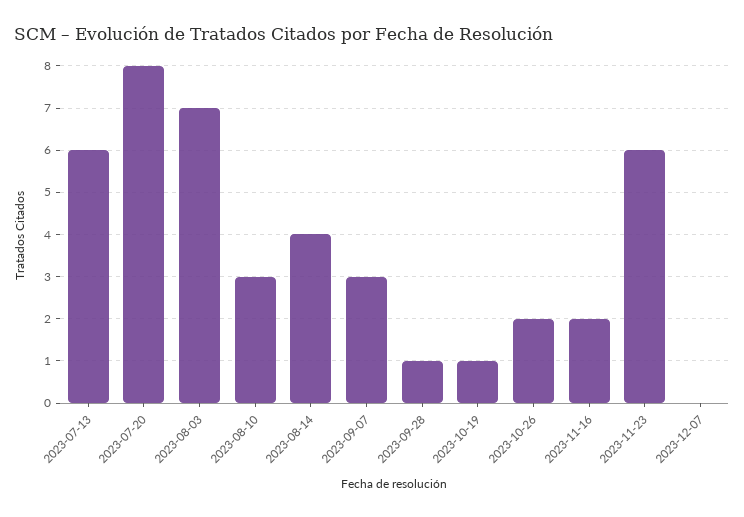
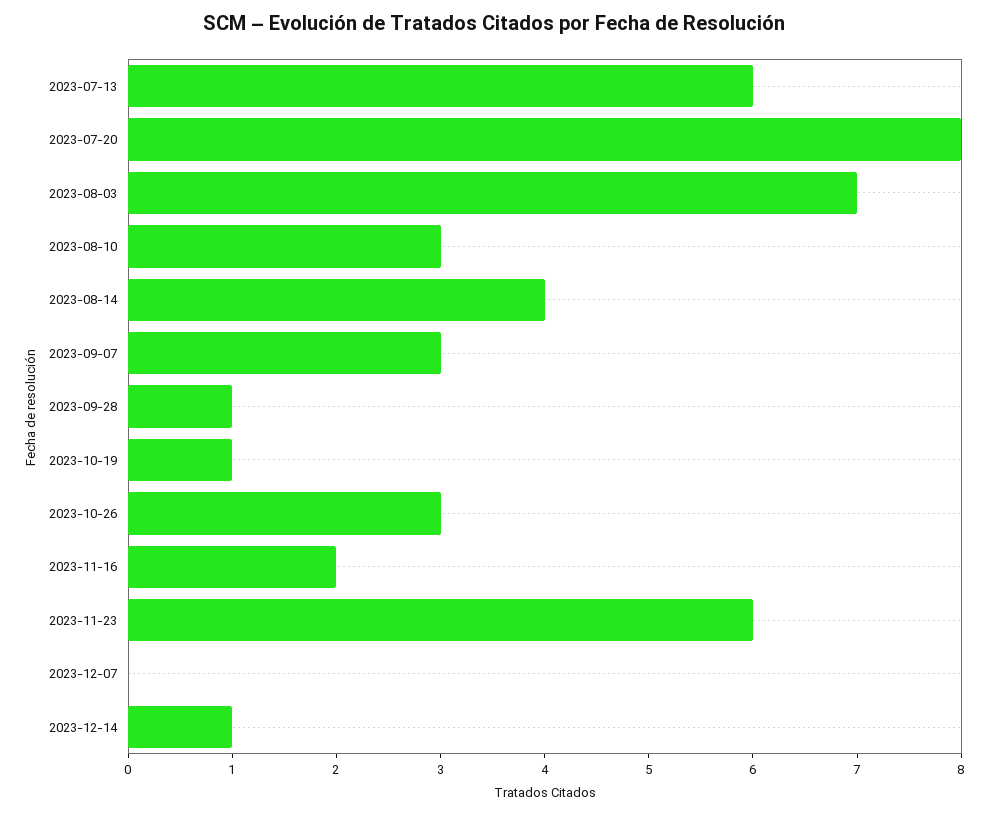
2023-10-26: 2 -> 3
2023-12-14: none -> 1

